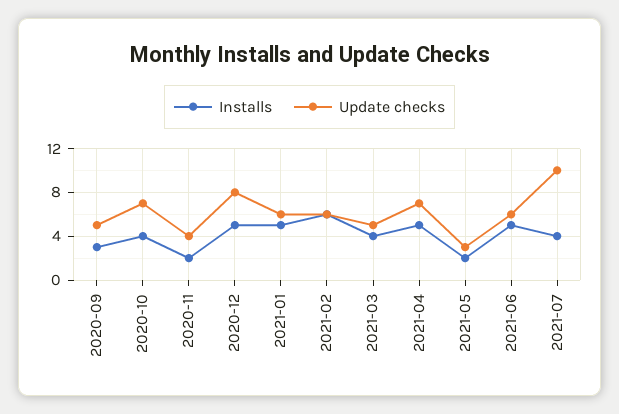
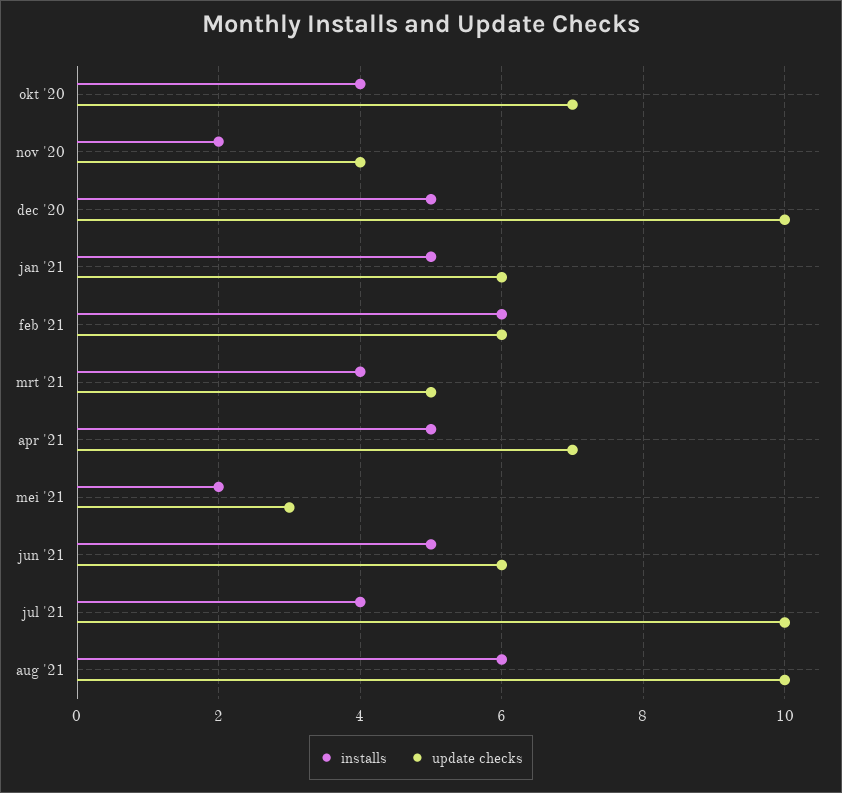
Installs, 2020-09: 3 -> none
Update checks, 2020-09: 5 -> none
Update checks, 2020-12: 8 -> 10
Installs, aug '21: none -> 6
Update checks, aug '21: none -> 10

